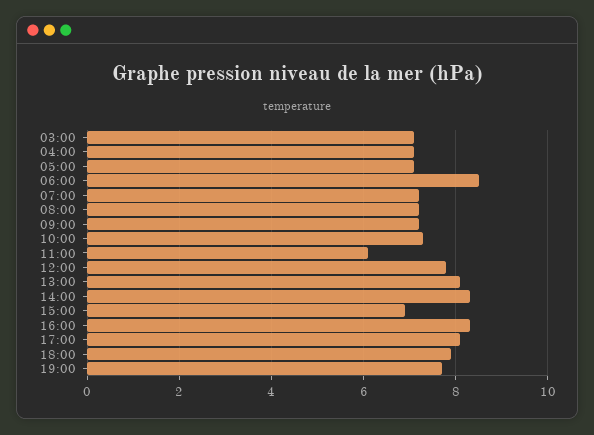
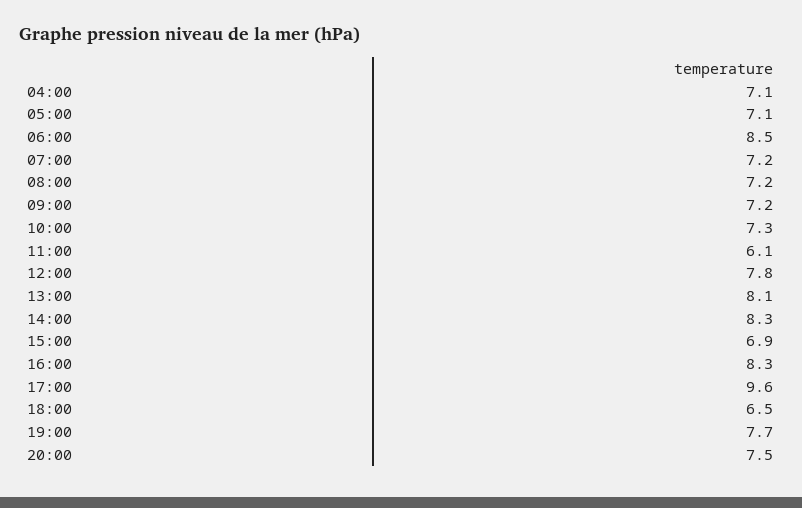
03:00: 7 -> none
17:00: 8 -> 9.6
18:00: 8 -> 6.5
20:00: none -> 7.5

